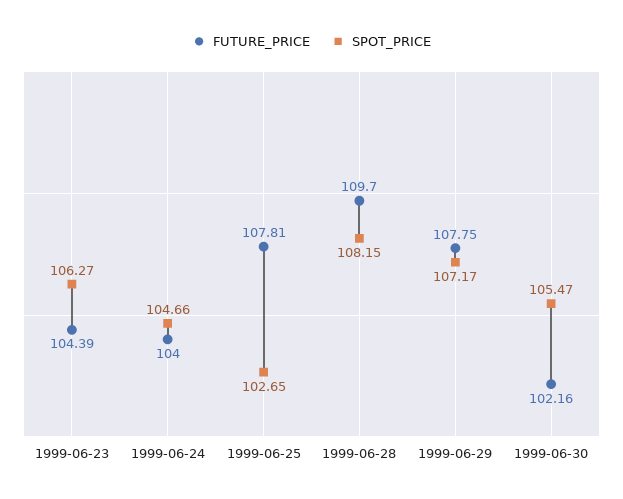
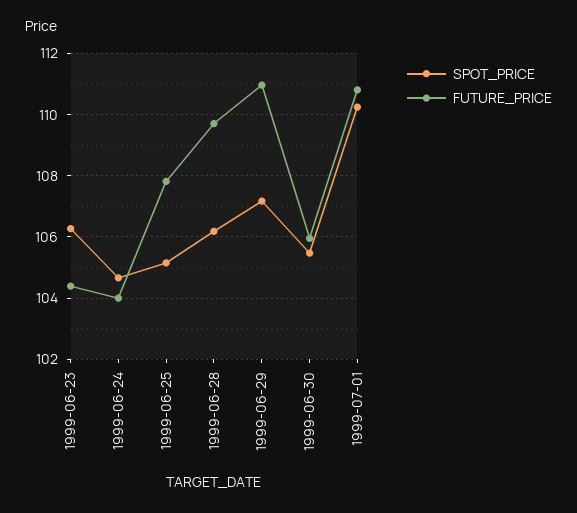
SPOT_PRICE, 1999-06-25: 102.65 -> 105.2
SPOT_PRICE, 1999-06-28: 108.15 -> 106.2
FUTURE_PRICE, 1999-06-29: 107.75 -> 111
FUTURE_PRICE, 1999-06-30: 102.16 -> 106
SPOT_PRICE, 1999-07-01: none -> 110.2
FUTURE_PRICE, 1999-07-01: none -> 110.8

